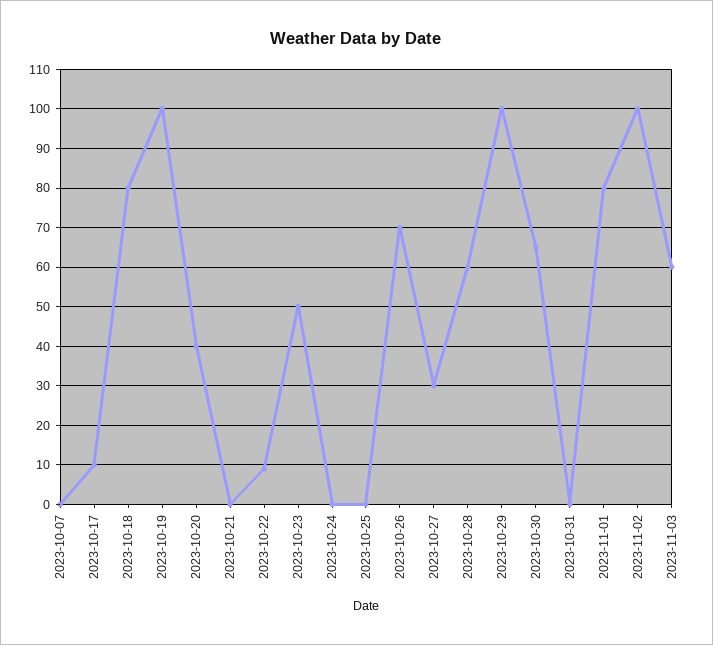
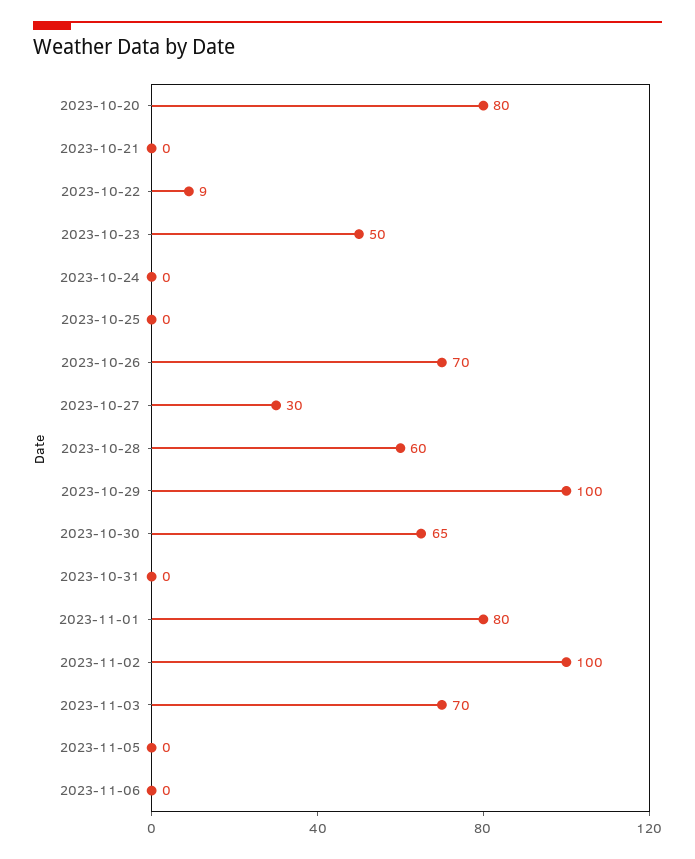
2023-10-07: 0 -> none
2023-10-17: 10 -> none
2023-10-18: 80 -> none
2023-10-19: 100 -> none
2023-10-20: 40 -> 80
2023-11-03: 60 -> 70
2023-11-05: none -> 0
2023-11-06: none -> 0

